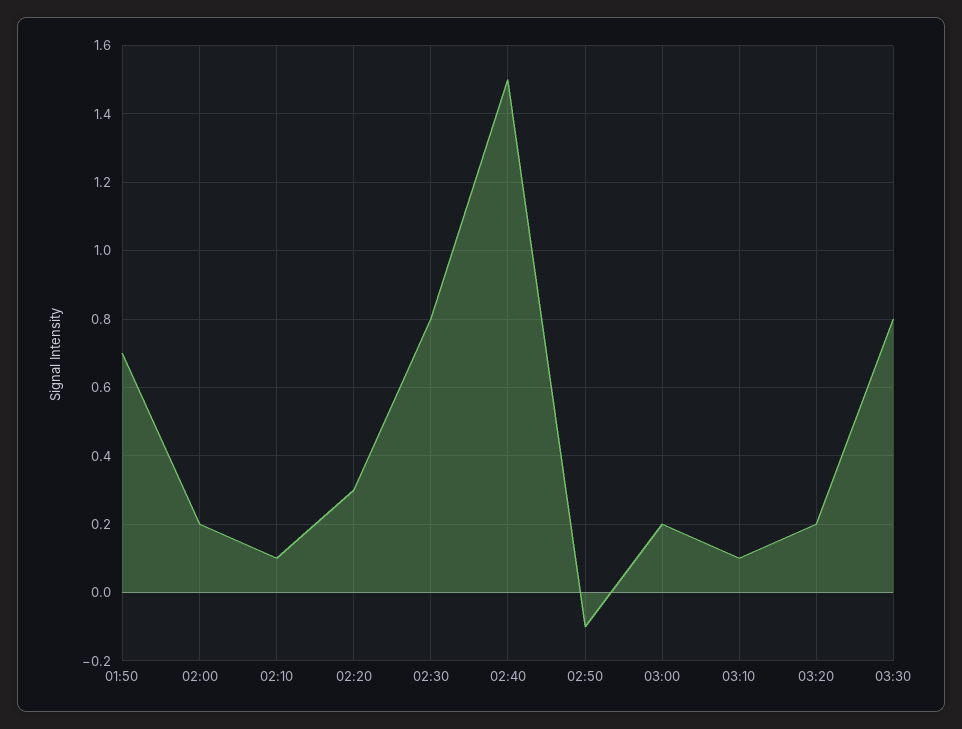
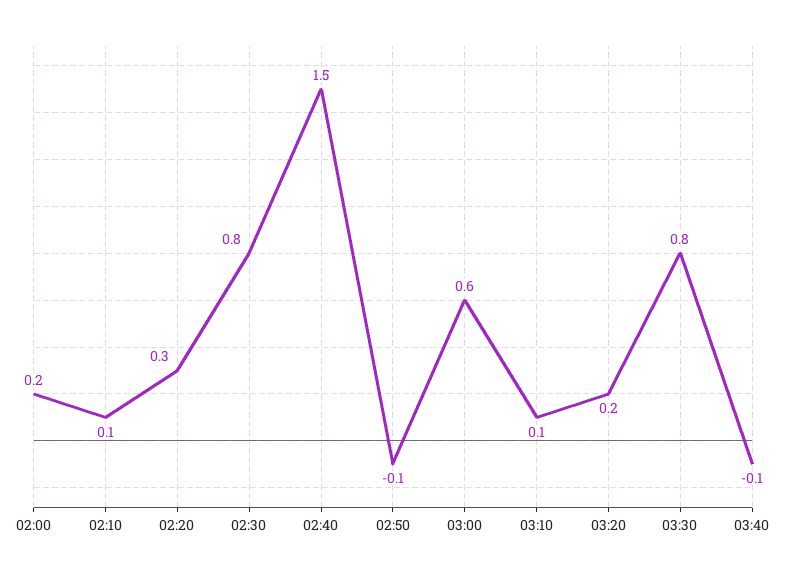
01:50: 0.7 -> none
03:00: 0.2 -> 0.6
03:40: none -> -0.1

